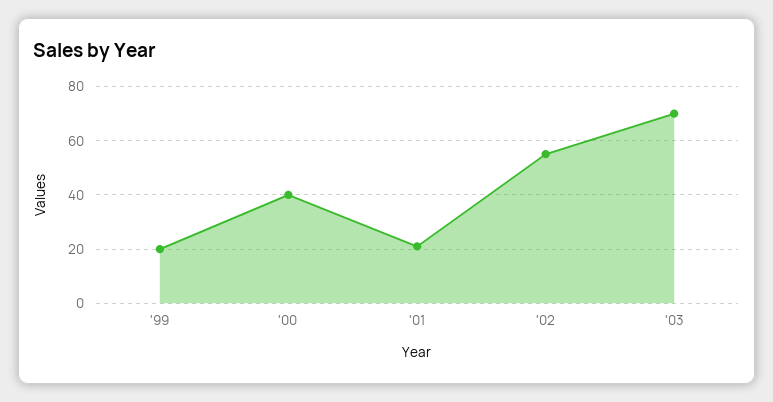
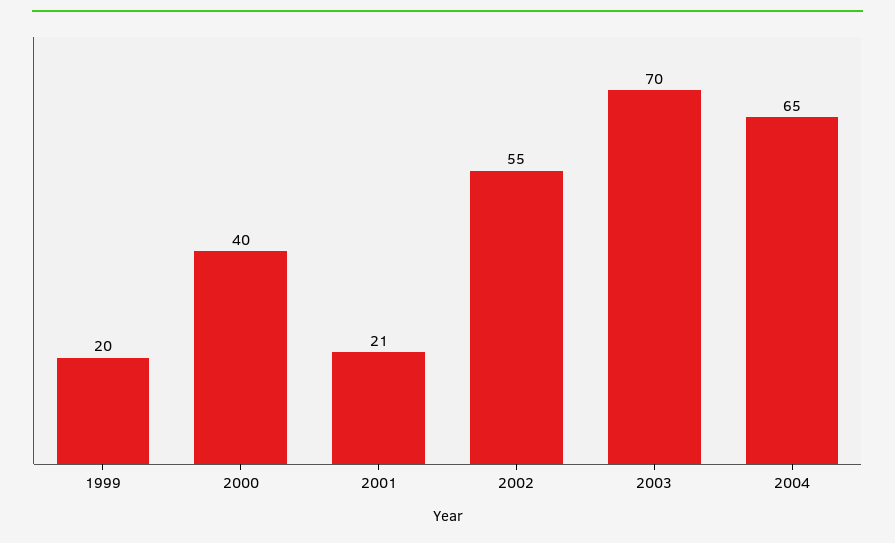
2004: none -> 65

